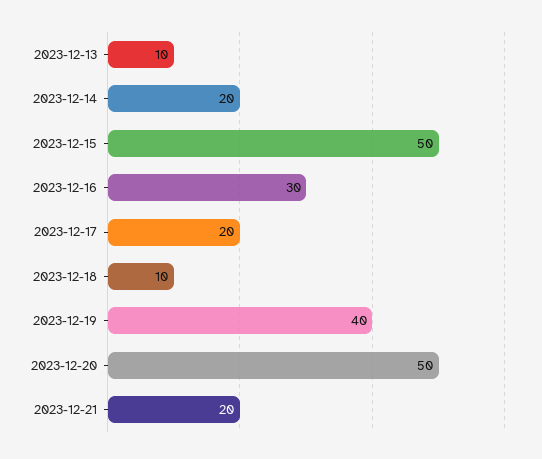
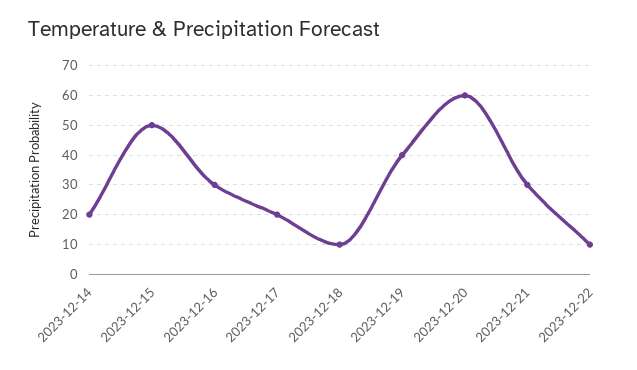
2023-12-13: 10 -> none
2023-12-20: 50 -> 60
2023-12-21: 20 -> 30
2023-12-22: none -> 10

